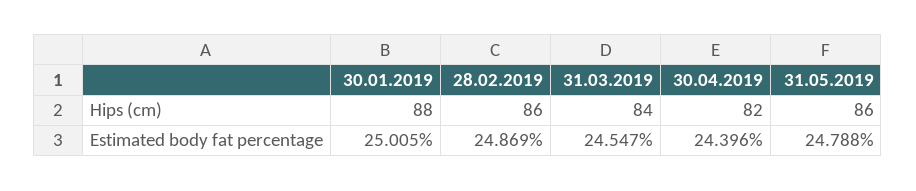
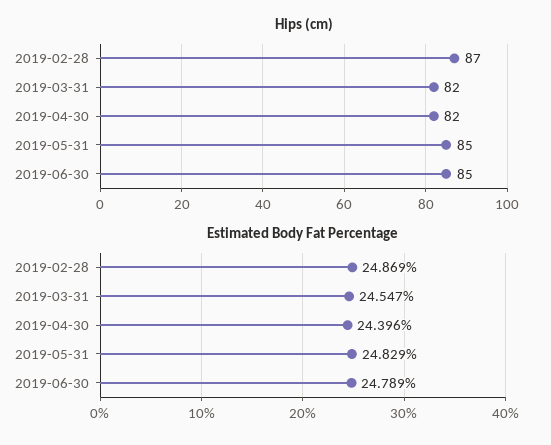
Hips (cm), 30.01.2019: 88 -> none
Hips (cm), 28.02.2019: 86 -> 87
Hips (cm), 31.03.2019: 84 -> 82
Hips (cm), 31.05.2019: 86 -> 85
Estimated body fat percentage, 30.01.2019: 25.005 -> none
Estimated body fat percentage, 31.05.2019: 24.788 -> 24.829
Hips (cm), 2019-06-30: none -> 85
Estimated body fat percentage, 2019-06-30: none -> 24.789

